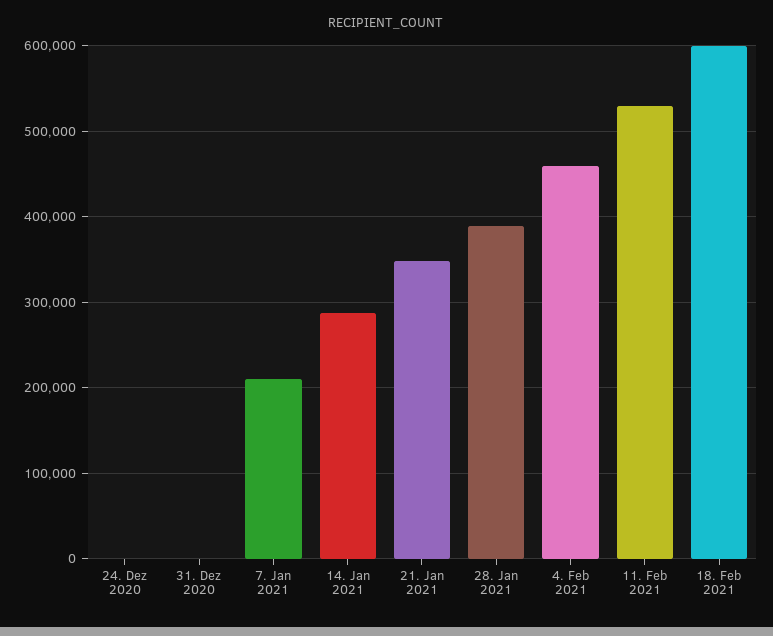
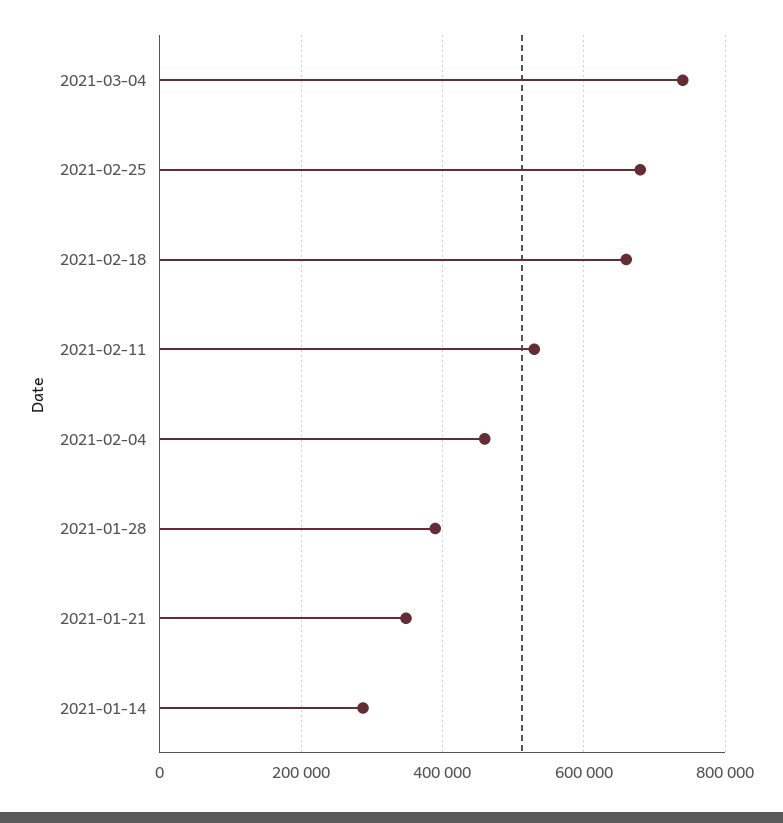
24. Dez 2020: 0 -> none
31. Dez 2020: 0 -> none
7. Jan 2021: 210000 -> none
18. Feb 2021: 600000 -> 660000
2021-03-04: none -> 740000
2021-02-25: none -> 680000

